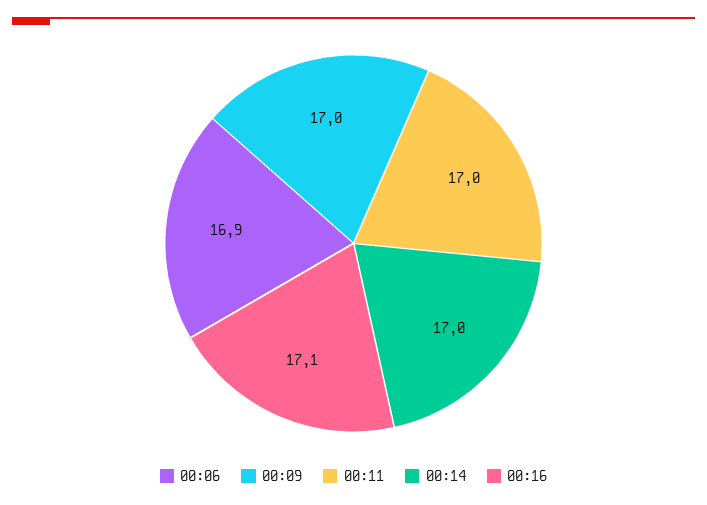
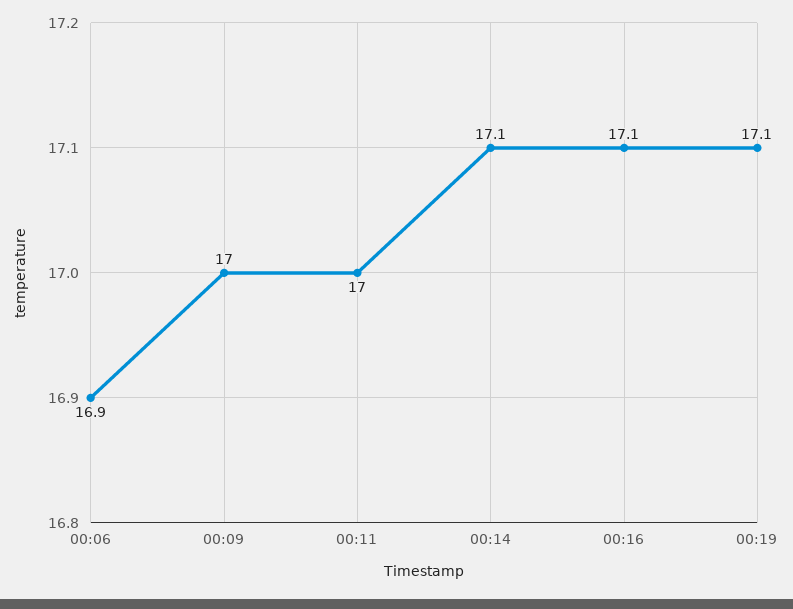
00:14: 17 -> 17.1
00:19: none -> 17.1

